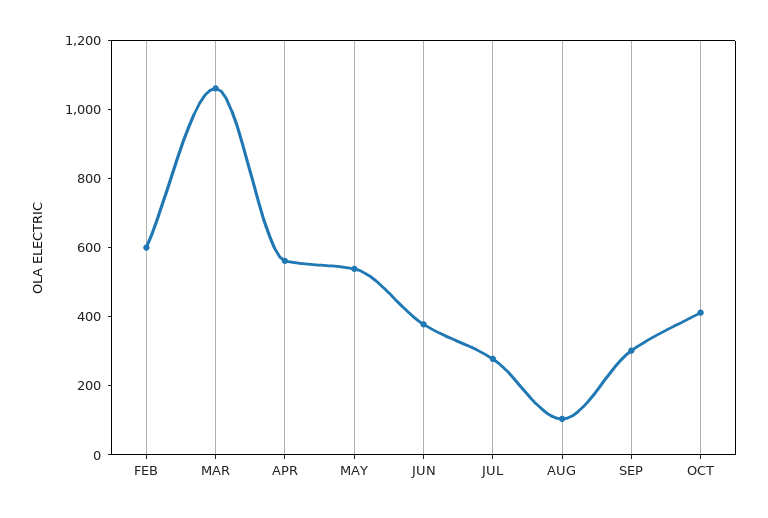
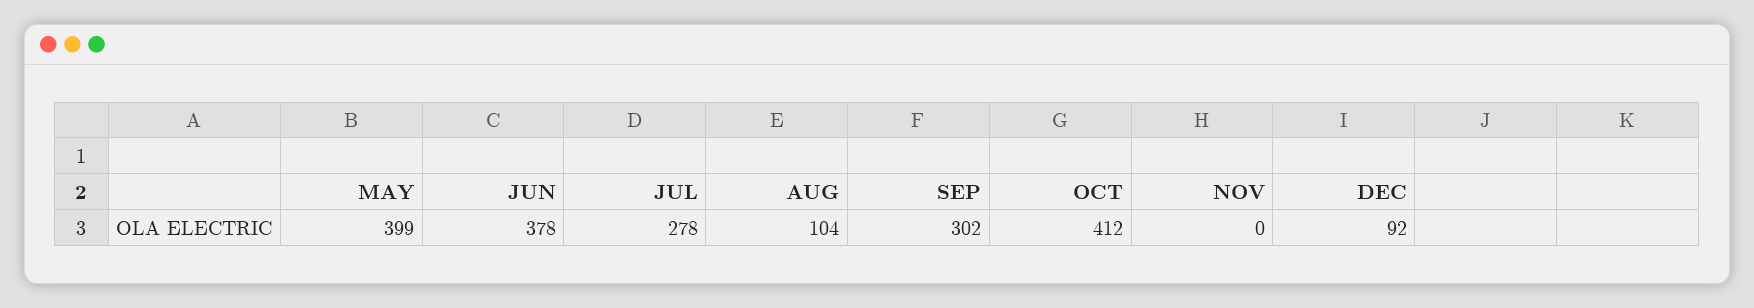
FEB: 600 -> none
MAR: 1050 -> none
APR: 550 -> none
MAY: 550 -> 399
NOV: none -> 0
DEC: none -> 92

